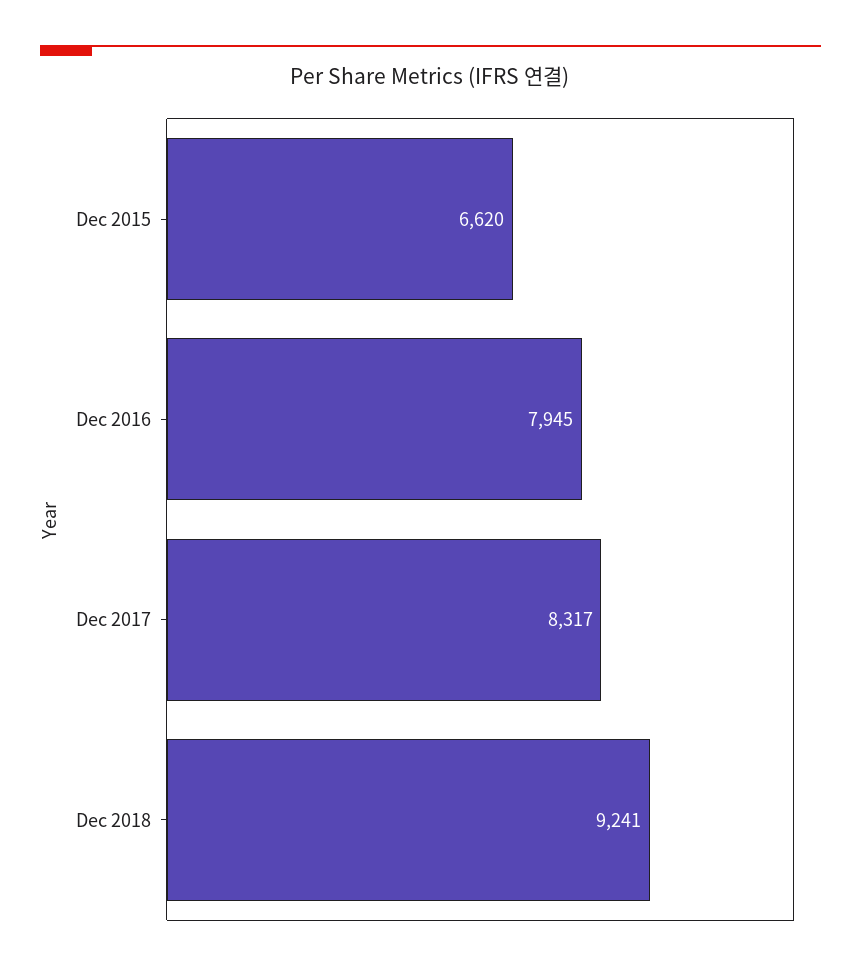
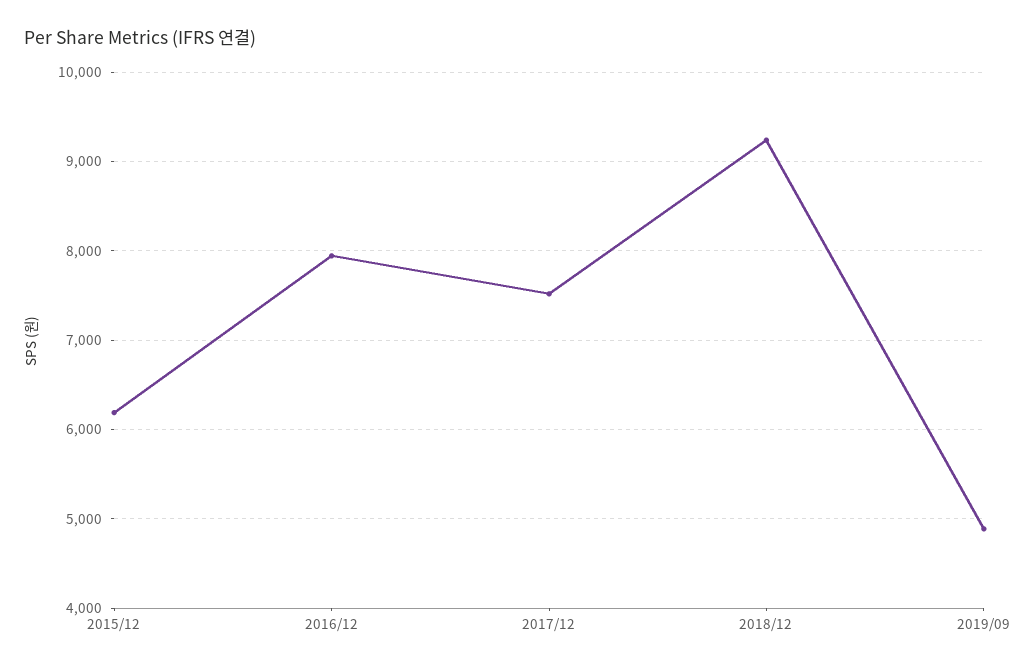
Dec 2015: 6620 -> 6200
Dec 2017: 8317 -> 7500
2019/09: none -> 4900

